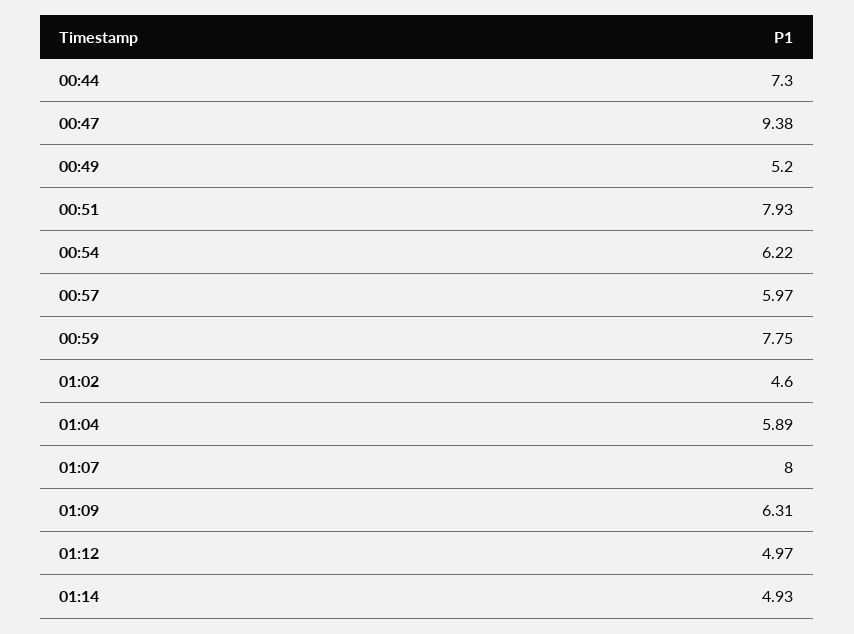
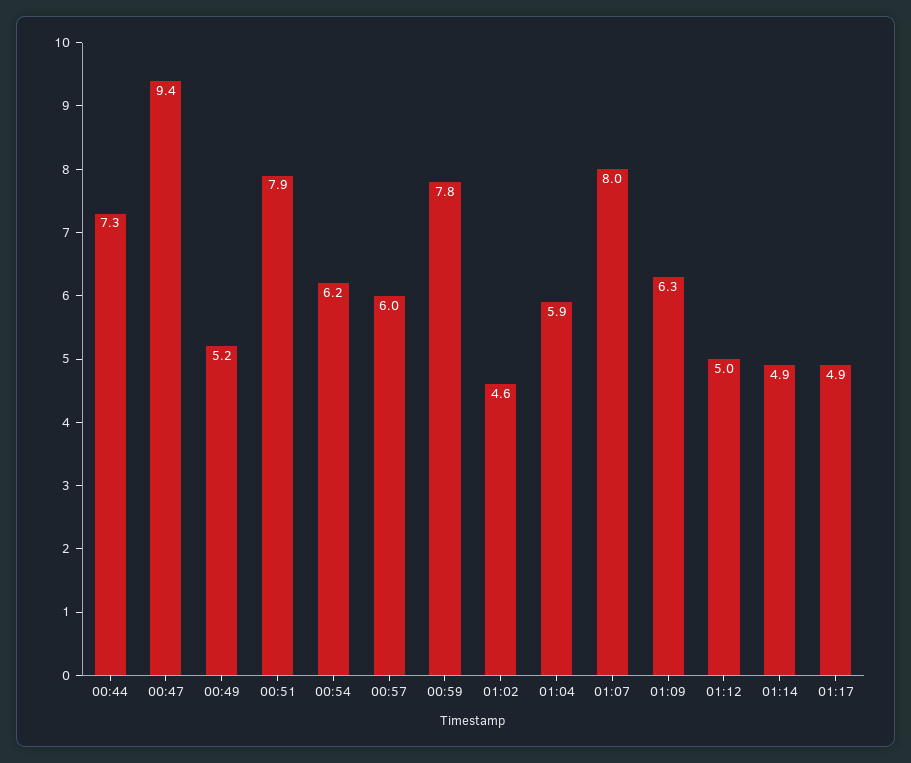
01:17: none -> 4.9

